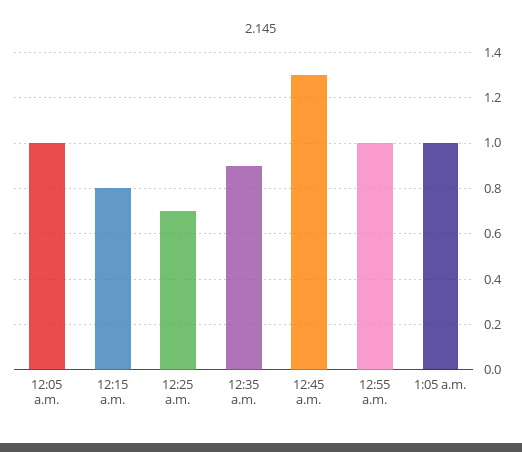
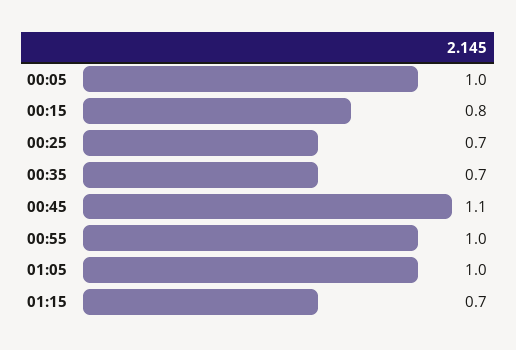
12:35 a.m.: 0.9 -> 0.7
12:45 a.m.: 1.3 -> 1.1
01:15: none -> 0.7

